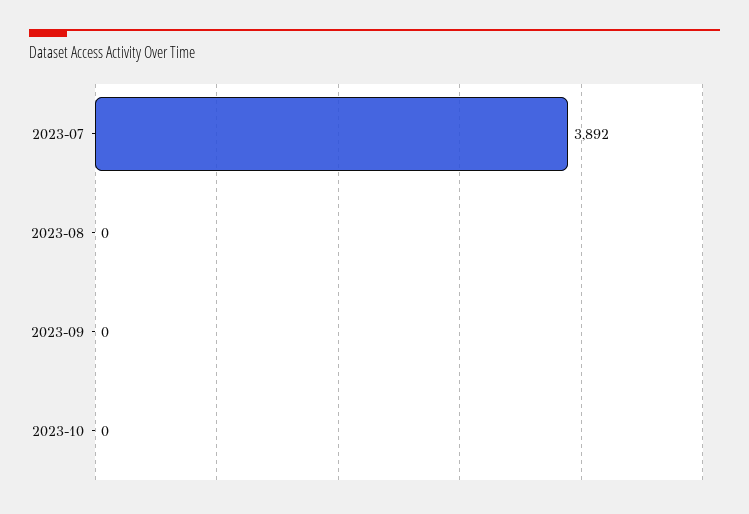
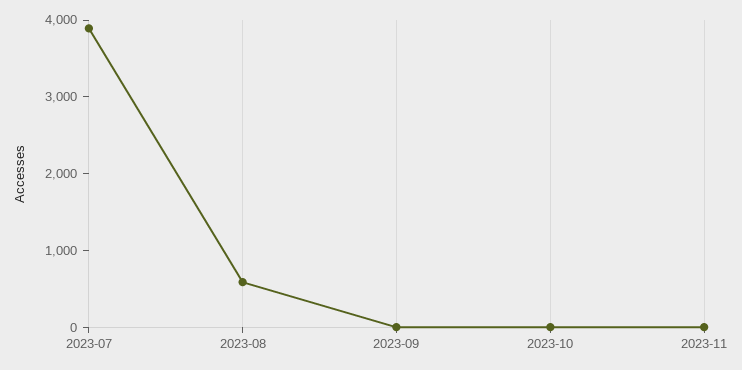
2023-08: 0 -> 600
2023-11: none -> 0

